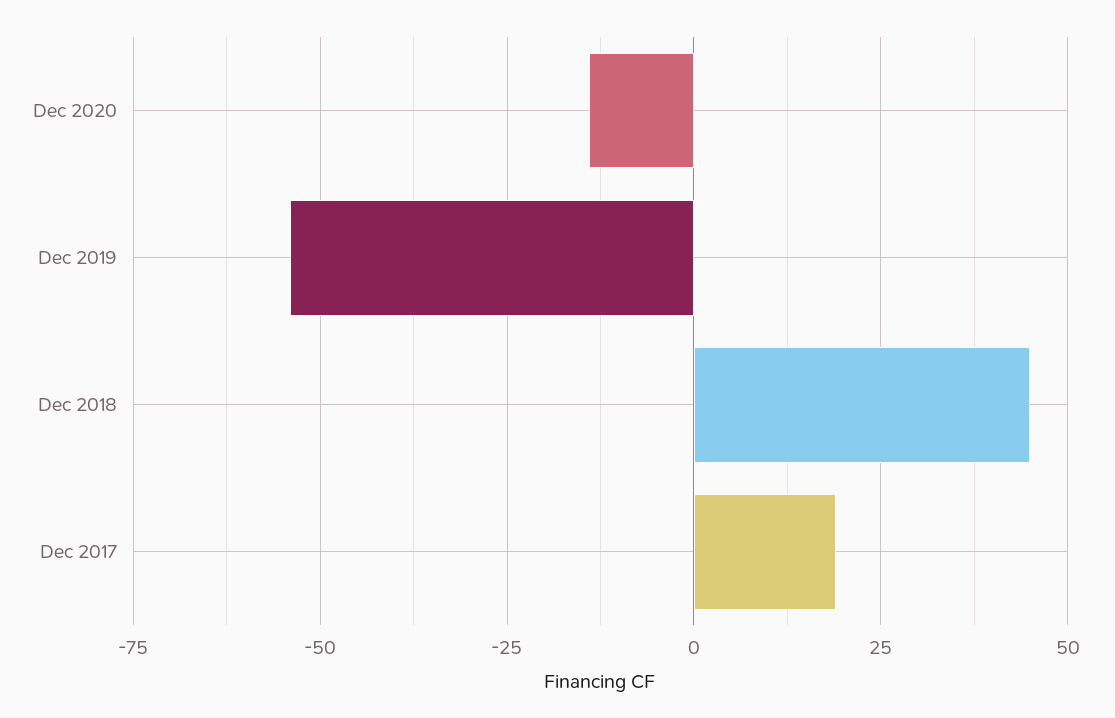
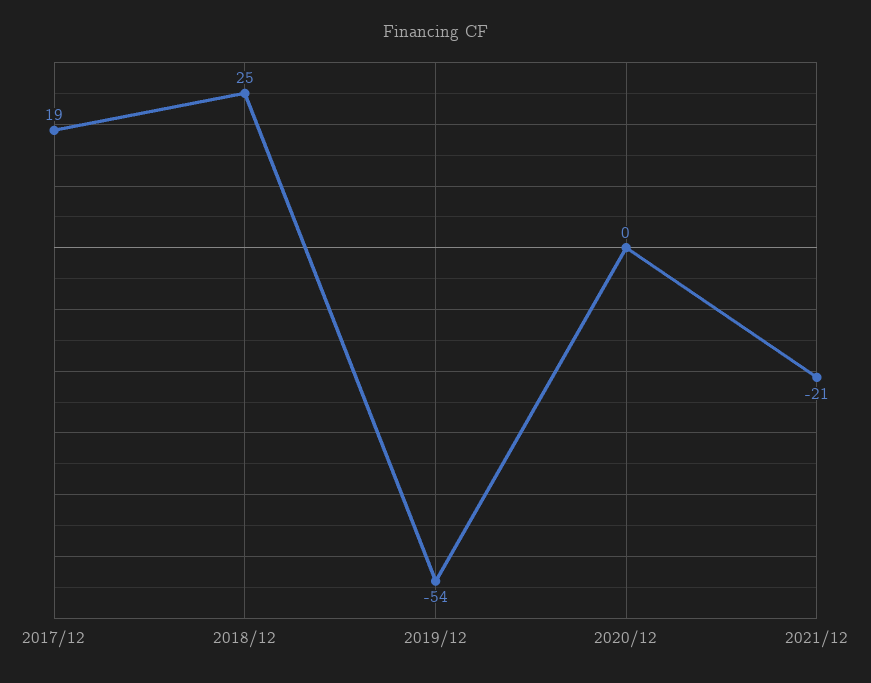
Dec 2020: -15 -> 0
Dec 2018: 45 -> 25
2021/12: none -> -21

